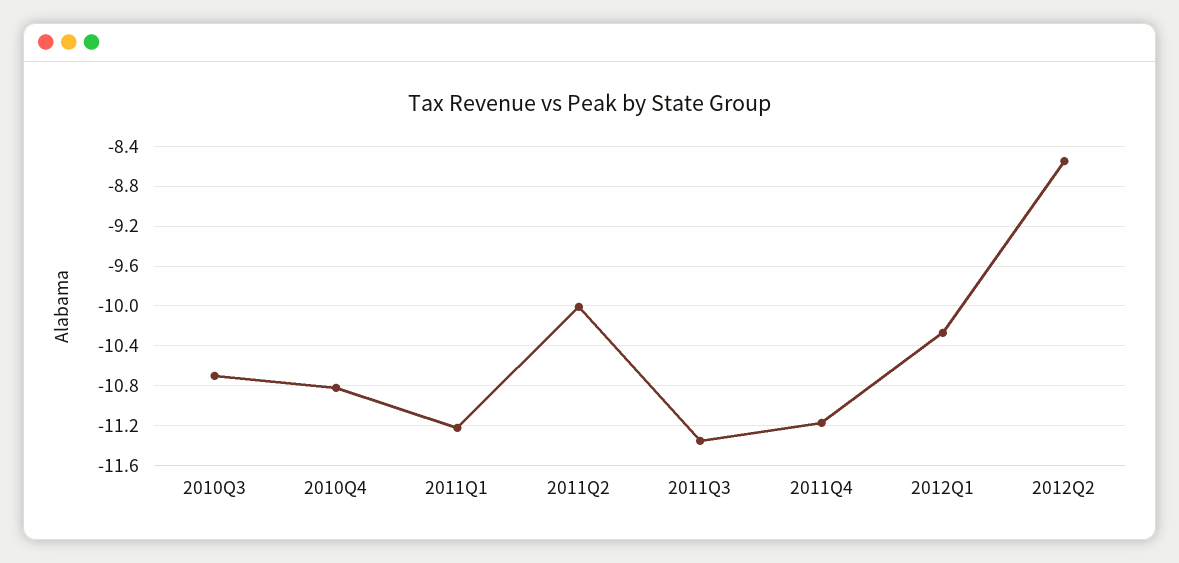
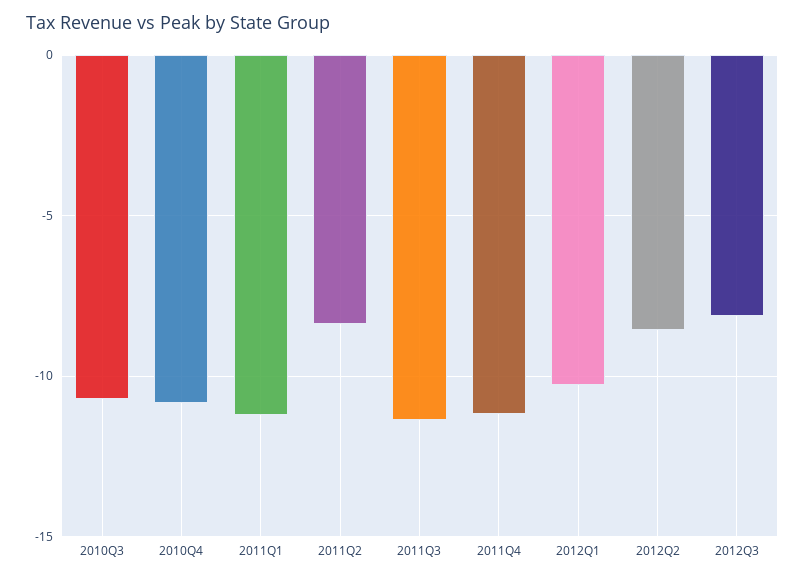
2011Q2: -10 -> -8.5
2012Q3: none -> -8

